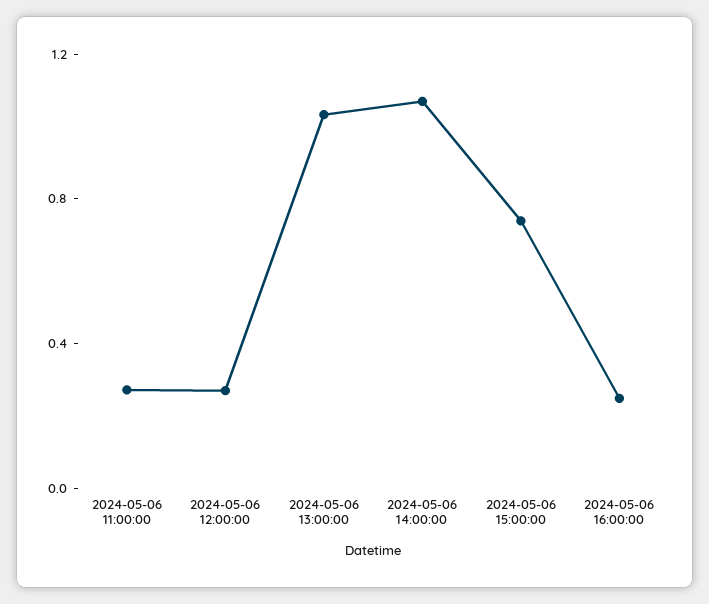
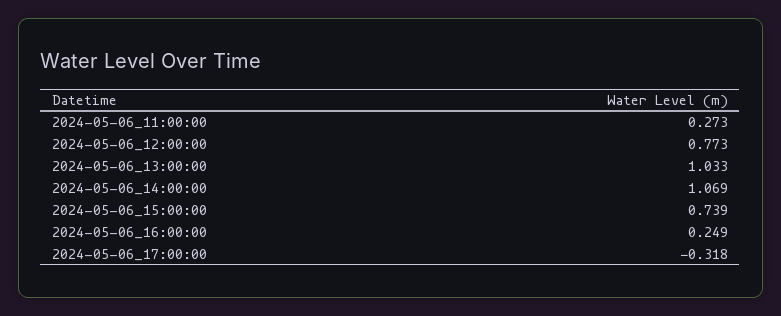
2024-05-06 12:00:00: 0.3 -> 0.773
2024-05-06_17:00:00: none -> -0.318

